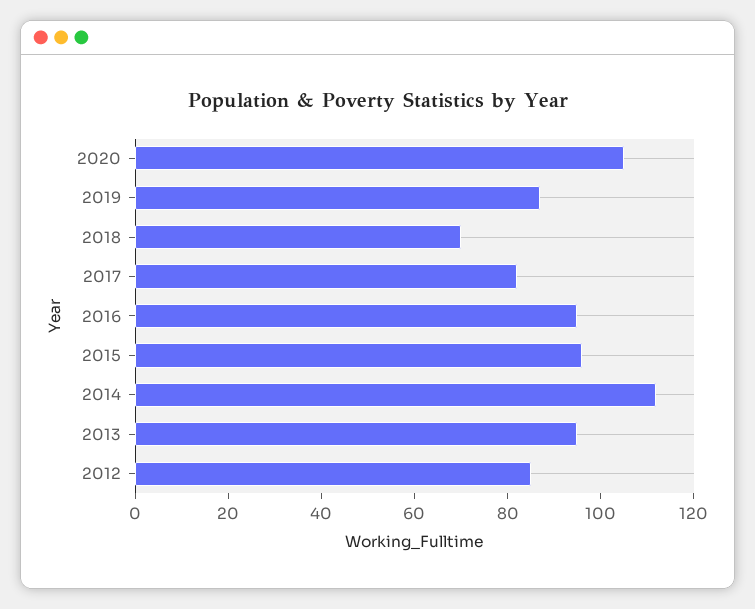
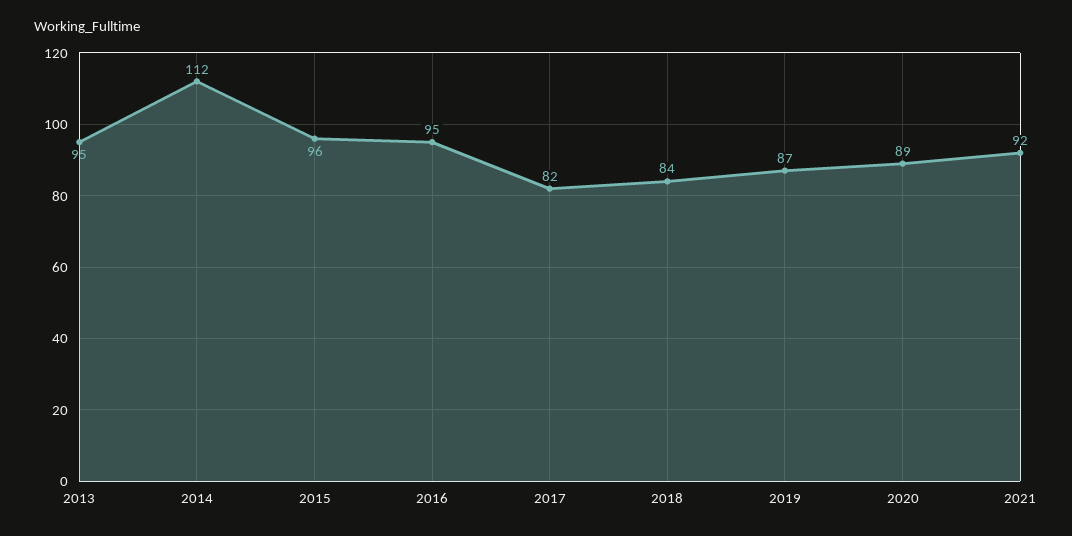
2020: 105 -> 89
2018: 70 -> 84
2012: 85 -> none
2021: none -> 92

